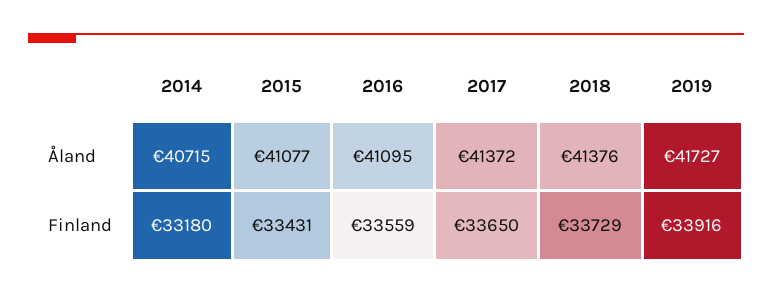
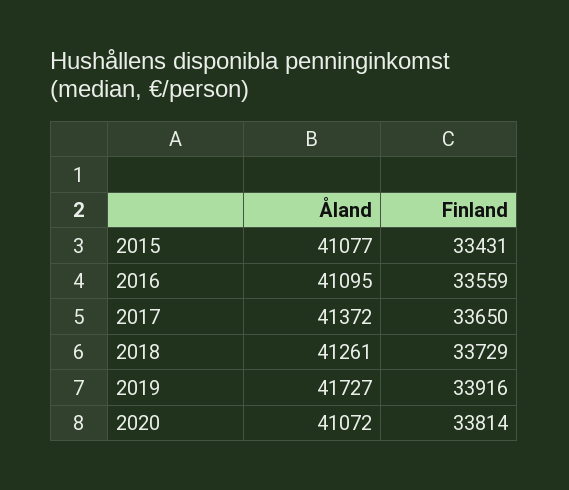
2014, Åland: 40715 -> none
2018, Åland: 41376 -> 41261
2014, Finland: 33180 -> none
2020, Åland: none -> 41072
2020, Finland: none -> 33814

